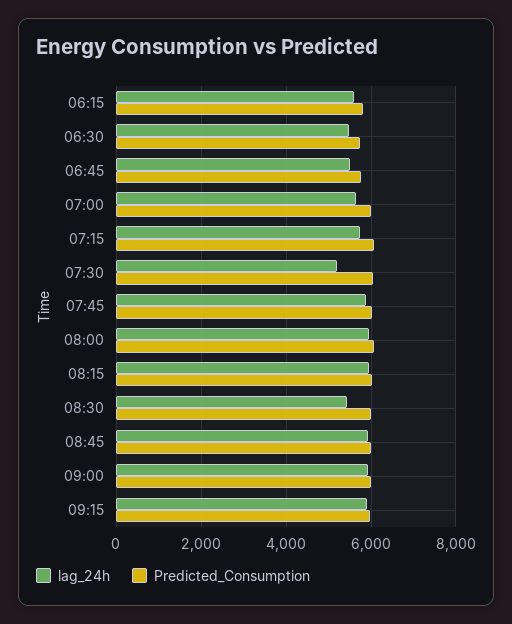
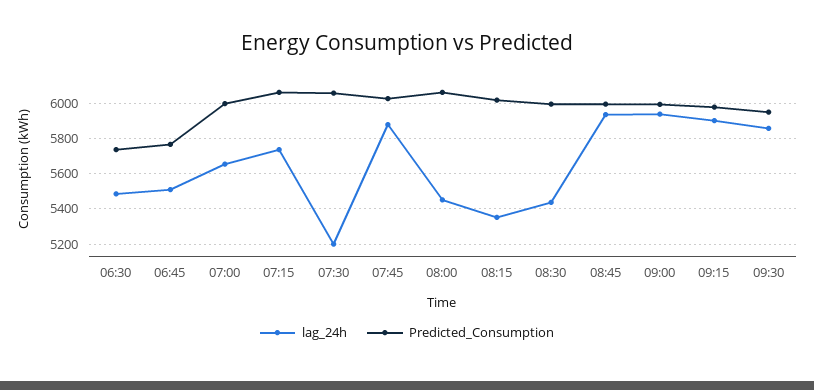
lag_24h, 06:15: 5600 -> none
Predicted_Consumption, 06:15: 5800 -> none
lag_24h, 08:00: 6000 -> 5450
lag_24h, 08:15: 6000 -> 5350
lag_24h, 09:30: none -> 5850
Predicted_Consumption, 09:30: none -> 5950

